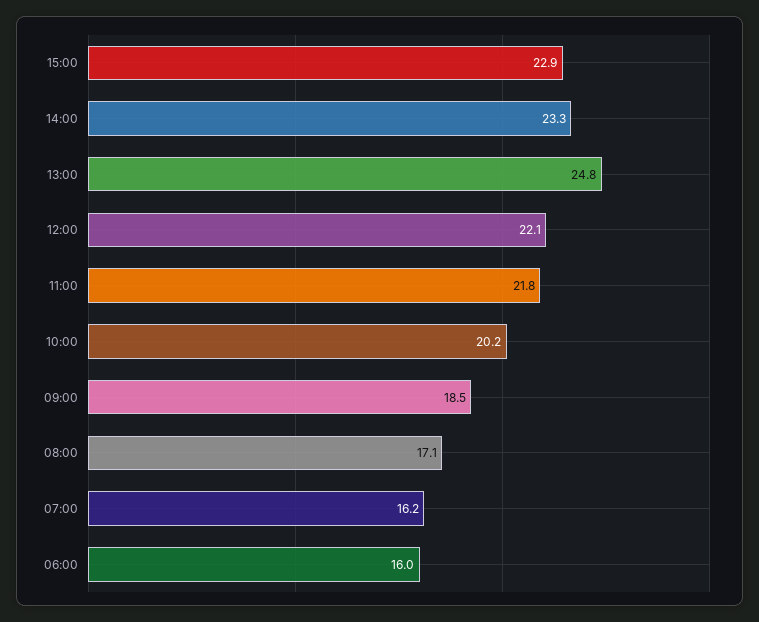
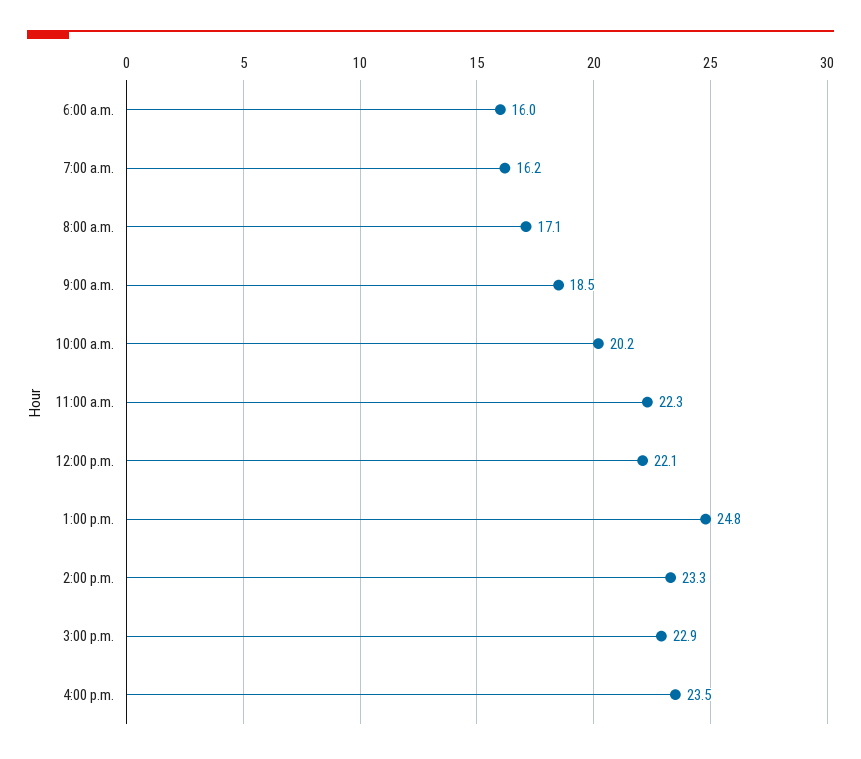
11:00: 21.8 -> 22.3
4:00 p.m.: none -> 23.5

